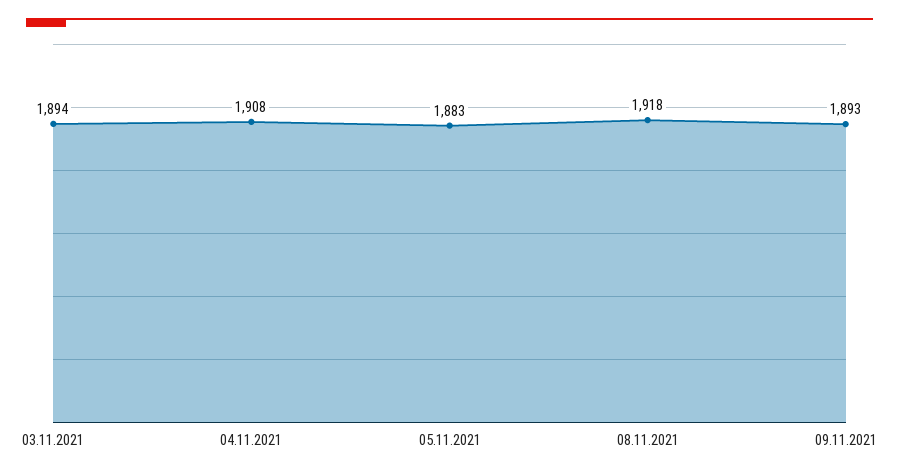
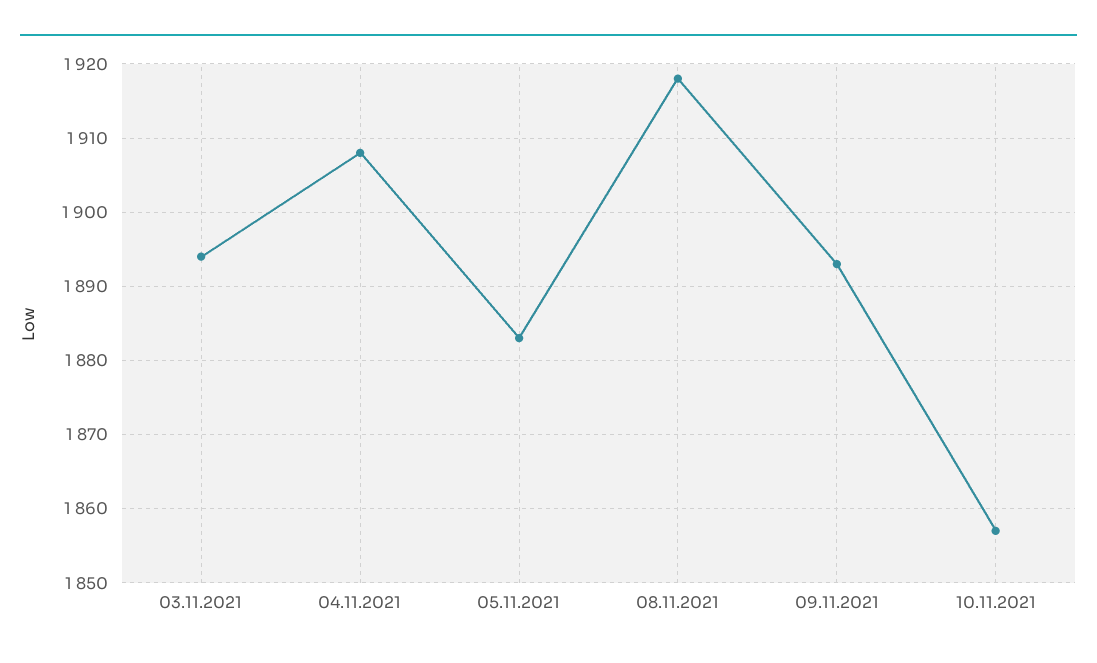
10.11.2021: none -> 1857

